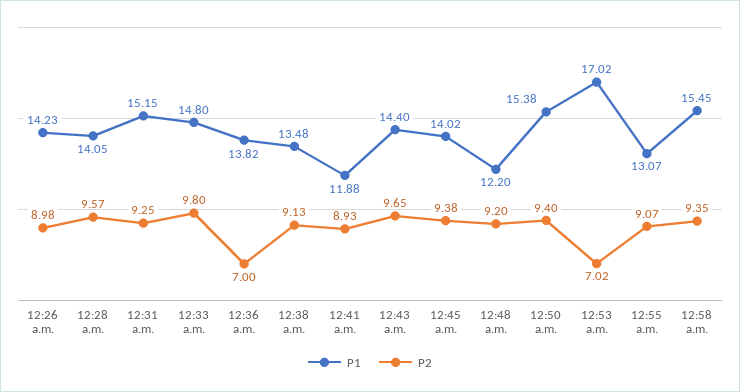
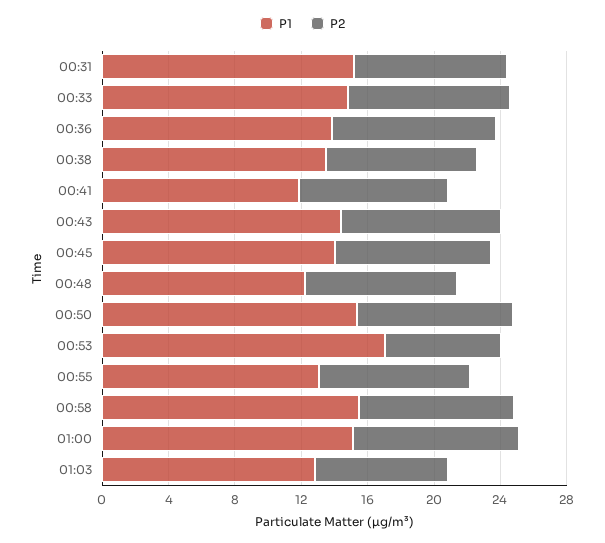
P1, 12:26 a.m.: 14.23 -> none
P2, 12:26 a.m.: 8.98 -> none
P1, 12:28 a.m.: 14.05 -> none
P2, 12:28 a.m.: 9.57 -> none
P2, 12:36 a.m.: 7 -> 10
P1, 01:00: none -> 15
P2, 01:00: none -> 10
P1, 01:03: none -> 13
P2, 01:03: none -> 8

